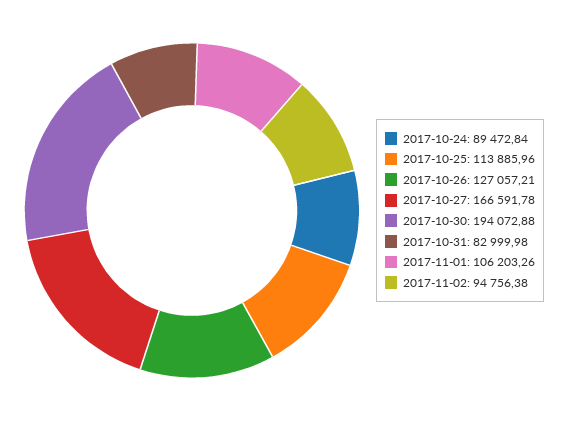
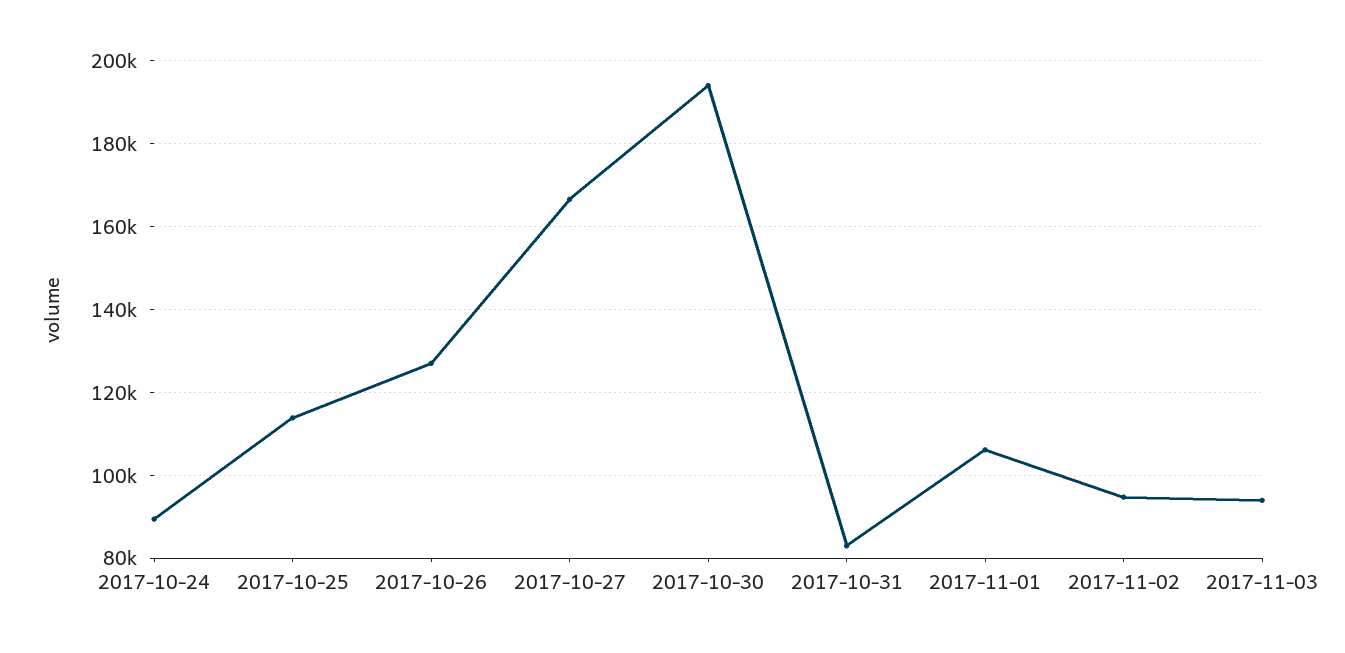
2017-11-03: none -> 94000

